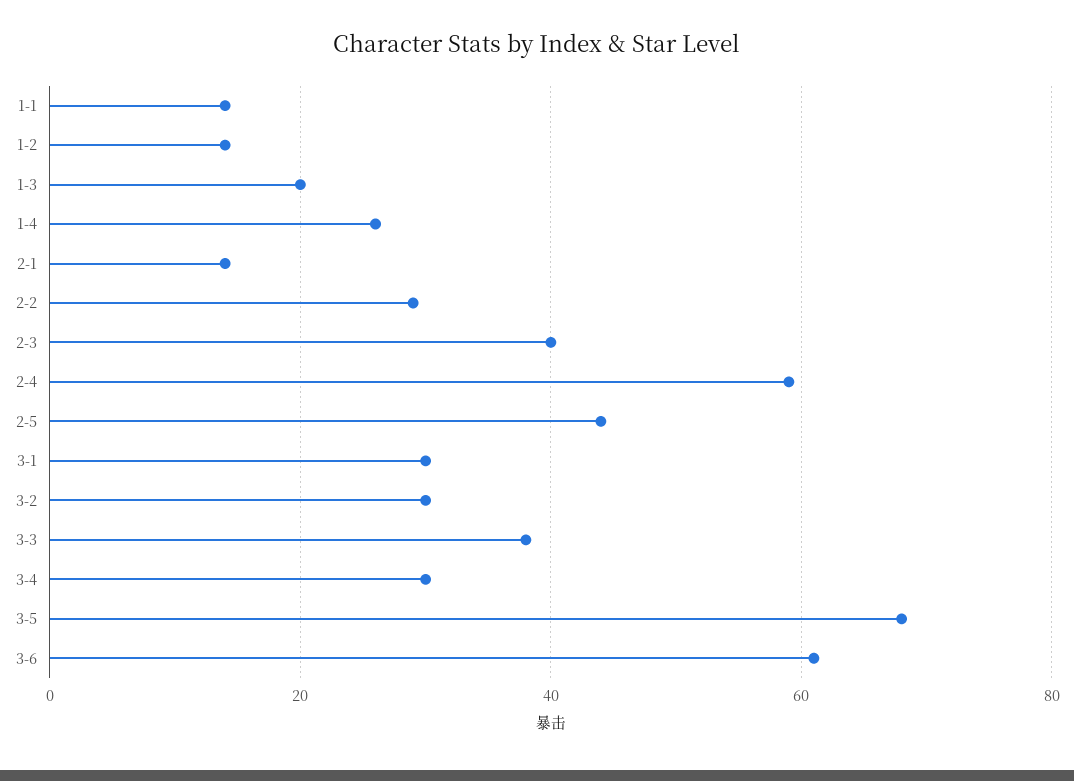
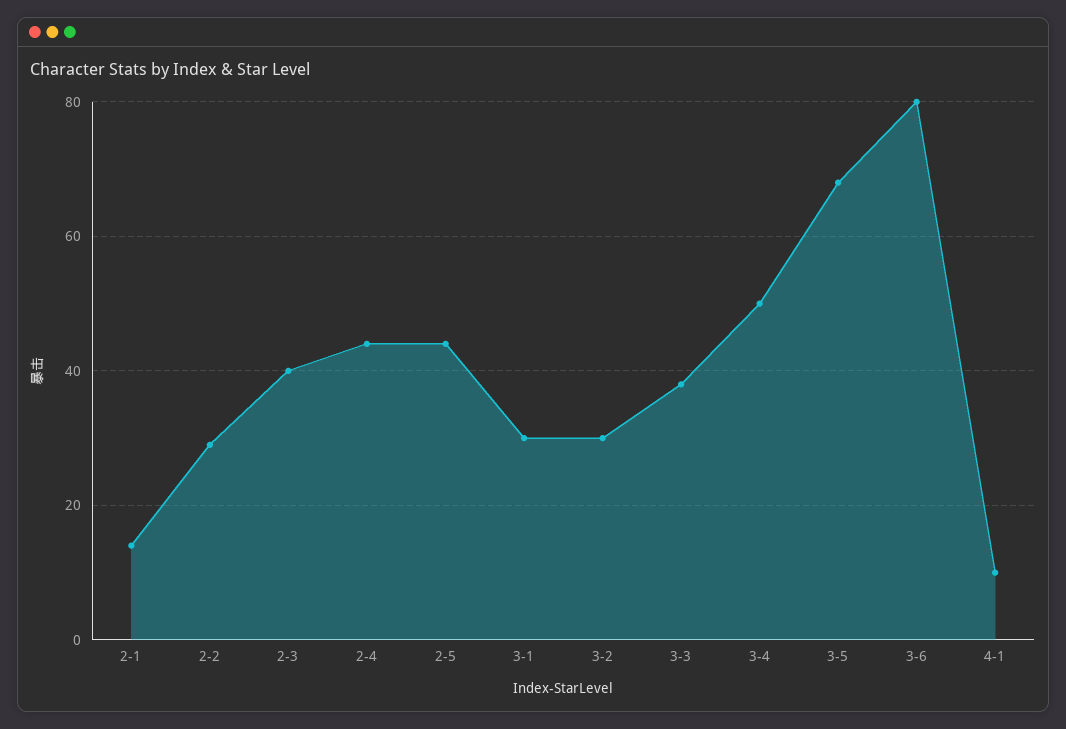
1-1: 15 -> none
1-2: 15 -> none
1-3: 20 -> none
1-4: 25 -> none
2-4: 60 -> 45
3-4: 30 -> 50
3-6: 60 -> 80
4-1: none -> 10

